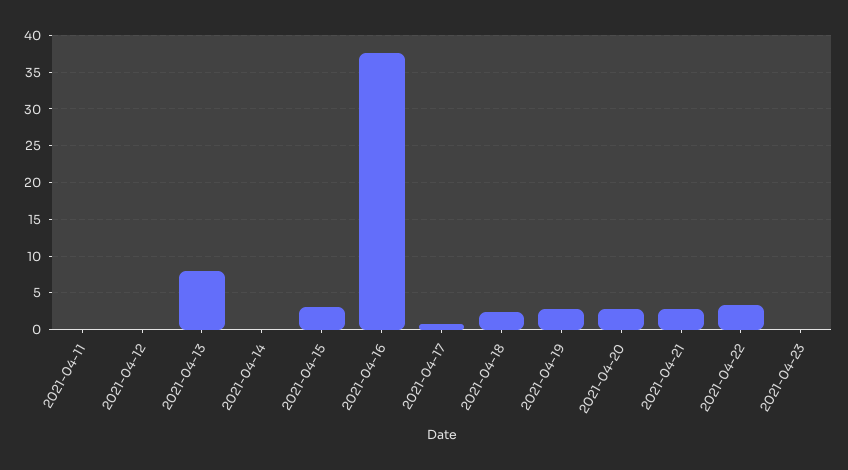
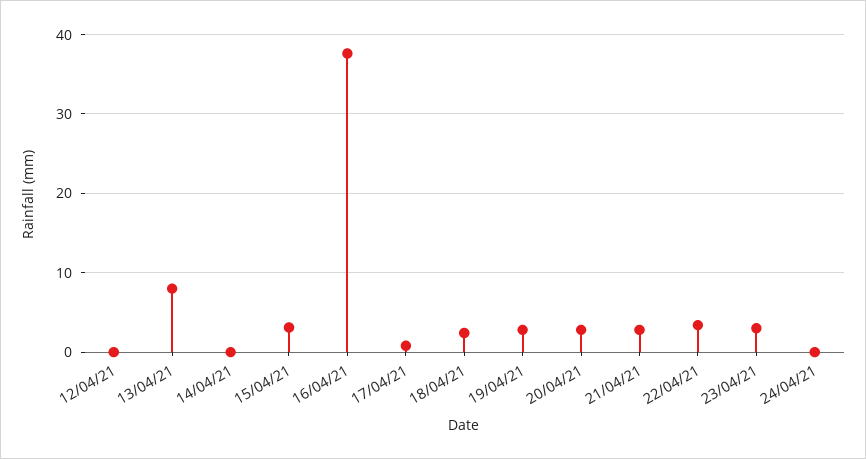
2021-04-11: 0 -> none
2021-04-23: 0 -> 3
24/04/21: none -> 0

